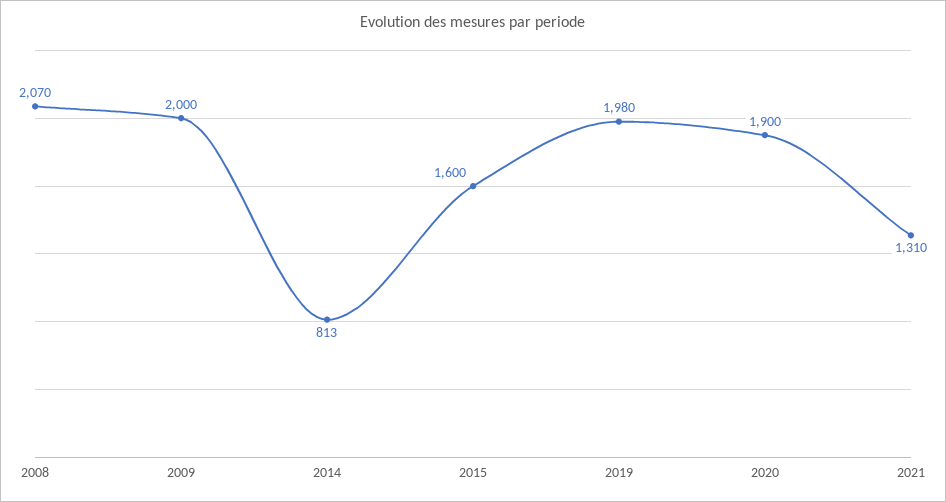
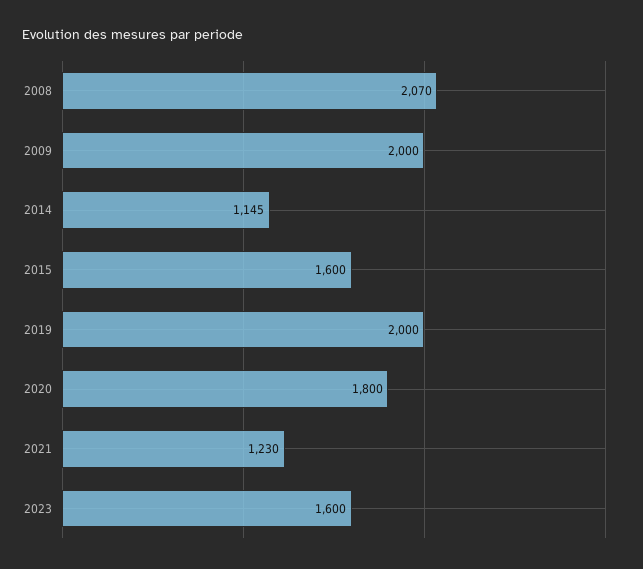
2014: 813 -> 1145
2019: 1980 -> 2000
2020: 1900 -> 1800
2021: 1310 -> 1230
2023: none -> 1600

